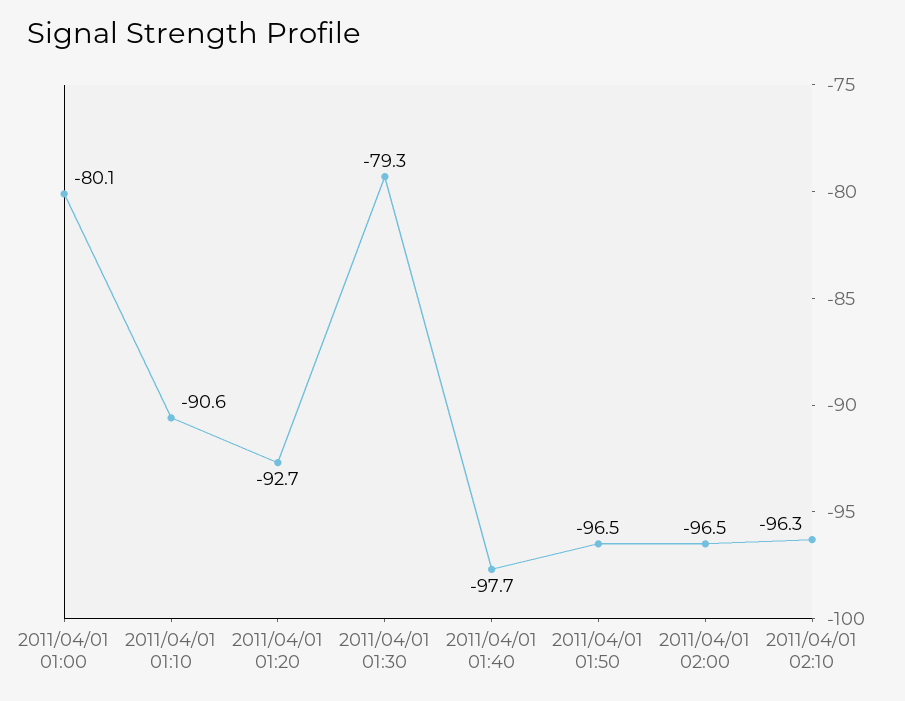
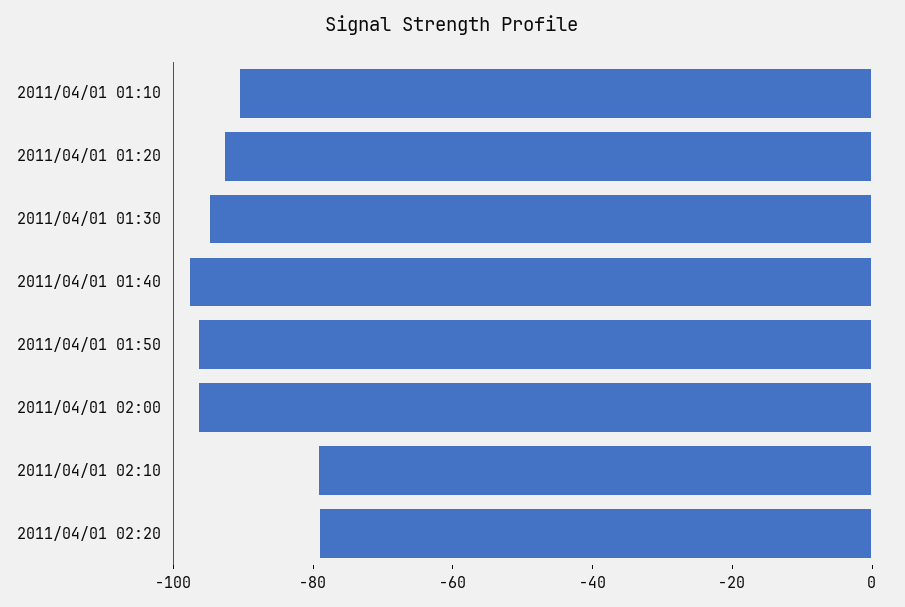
2011/04/01 01:00: -80.1 -> none
2011/04/01 01:30: -79.3 -> -95
2011/04/01 02:10: -96.3 -> -80
2011/04/01 02:20: none -> -80

